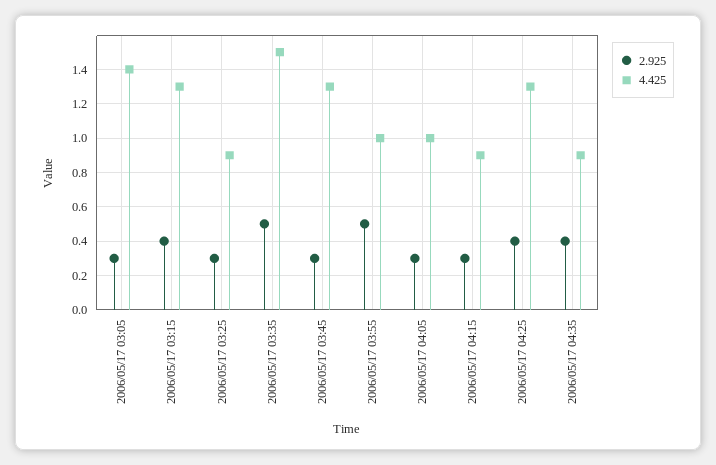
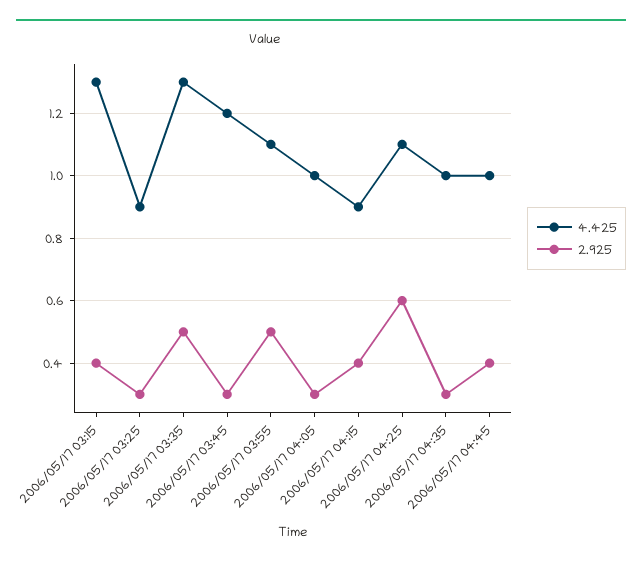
2.925, 2006/05/17 03:05: 0.3 -> none
4.425, 2006/05/17 03:05: 1.4 -> none
4.425, 2006/05/17 03:35: 1.5 -> 1.3
4.425, 2006/05/17 03:45: 1.3 -> 1.2
4.425, 2006/05/17 03:55: 1 -> 1.1
2.925, 2006/05/17 04:15: 0.3 -> 0.4
2.925, 2006/05/17 04:25: 0.4 -> 0.6
4.425, 2006/05/17 04:25: 1.3 -> 1.1
2.925, 2006/05/17 04:35: 0.4 -> 0.3
4.425, 2006/05/17 04:35: 0.9 -> 1
4.425, 2006/05/17 04:45: none -> 1
2.925, 2006/05/17 04:45: none -> 0.4

